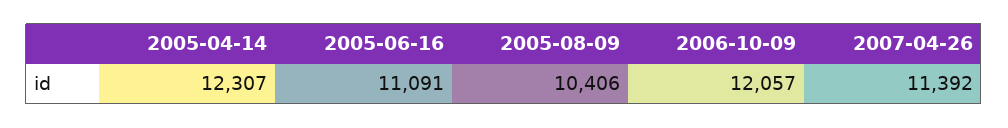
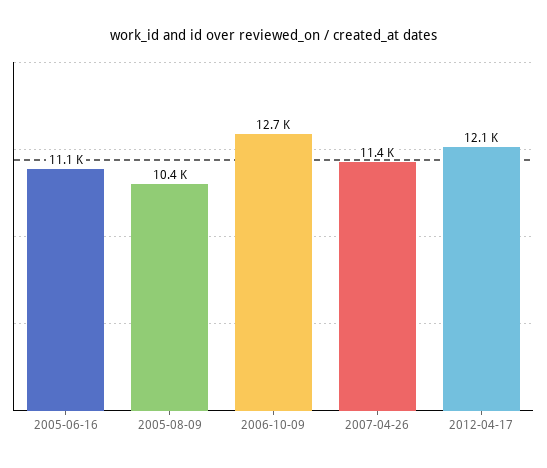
2005-04-14: 12307 -> none
2006-10-09: 12057 -> 12700
2012-04-17: none -> 12100

